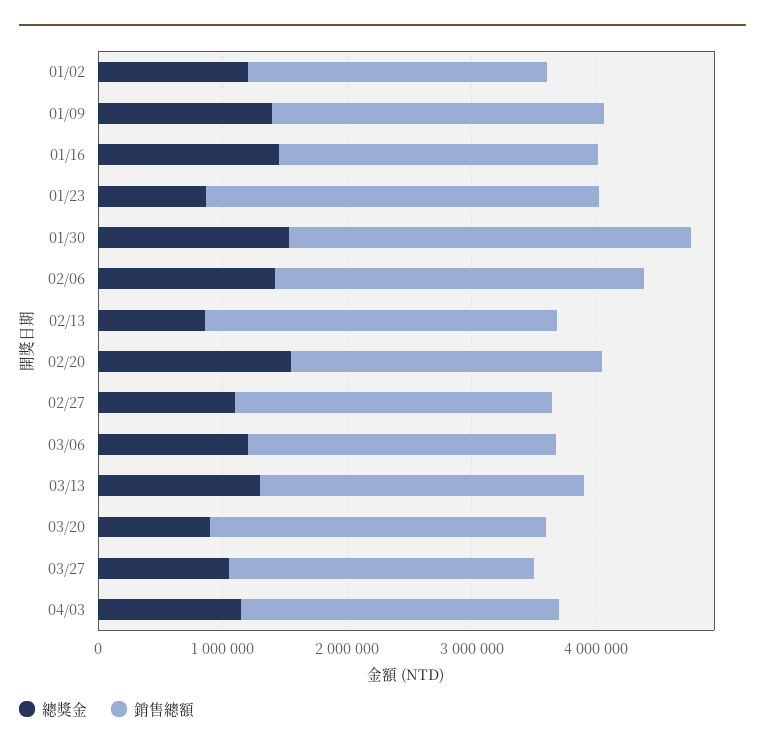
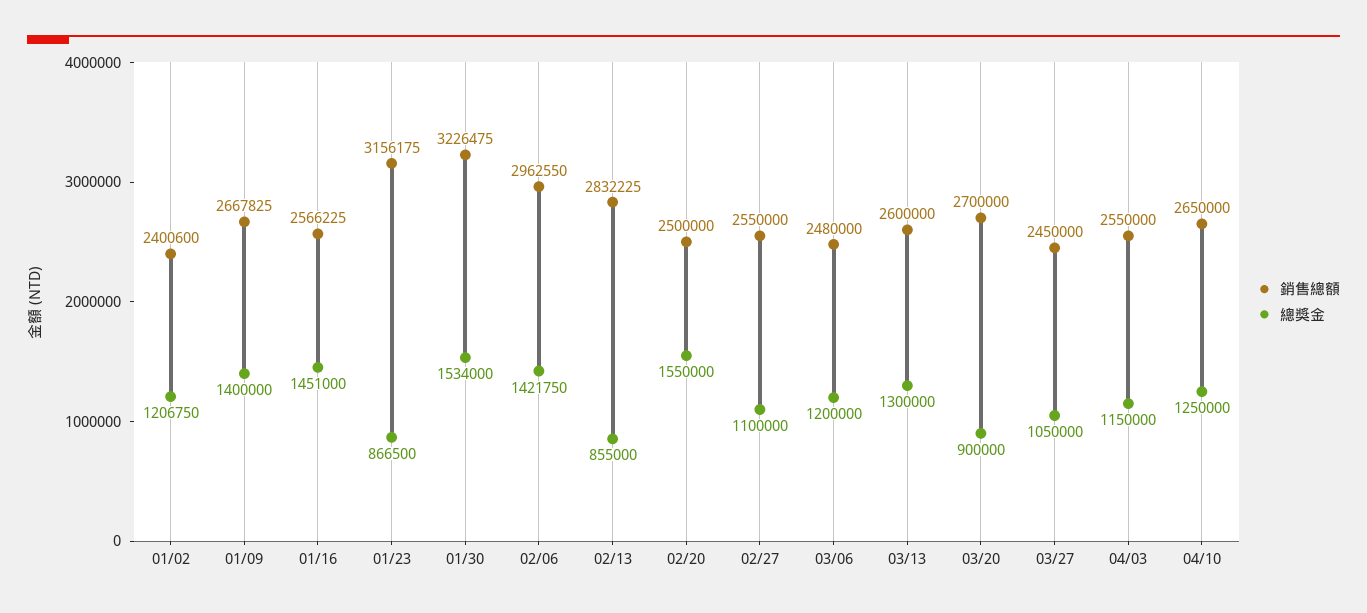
銷售總額, 04/10: none -> 2650000
總獎金, 04/10: none -> 1250000

